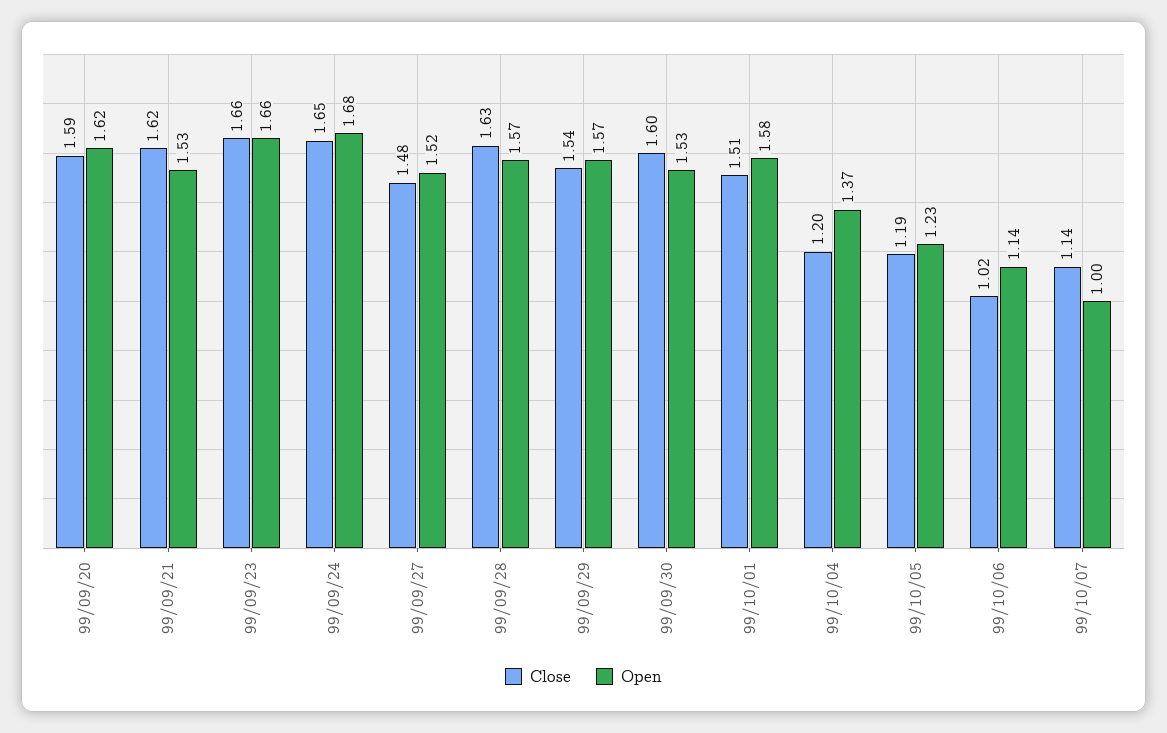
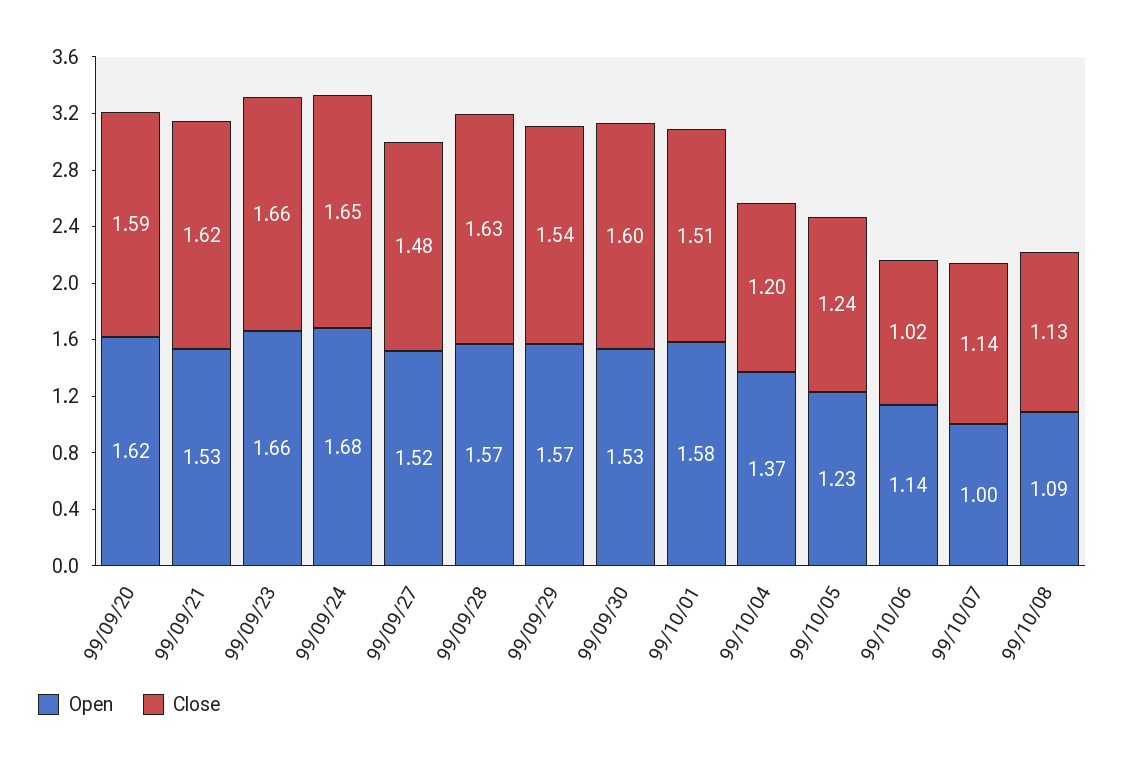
Close, 99/10/05: 1.19 -> 1.24
Open, 99/10/08: none -> 1.09
Close, 99/10/08: none -> 1.13

